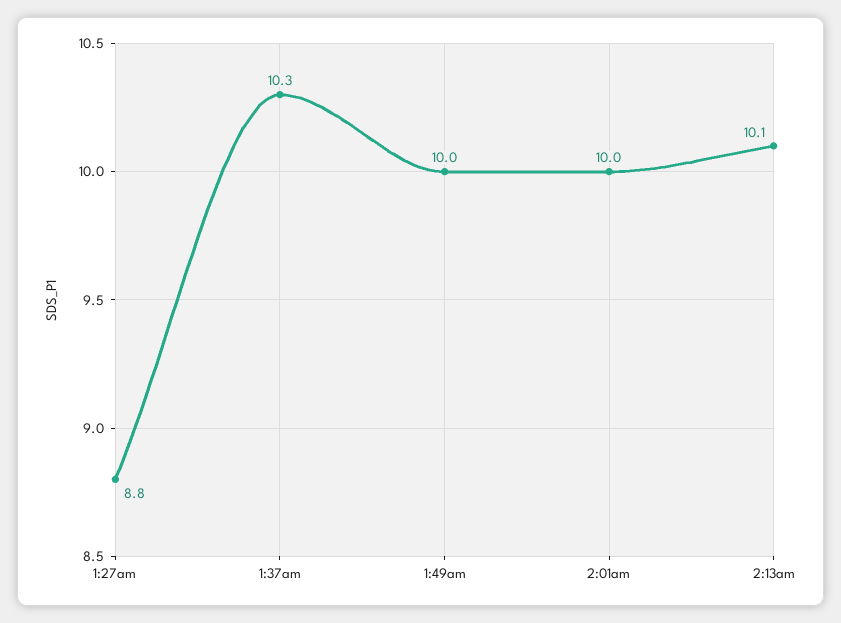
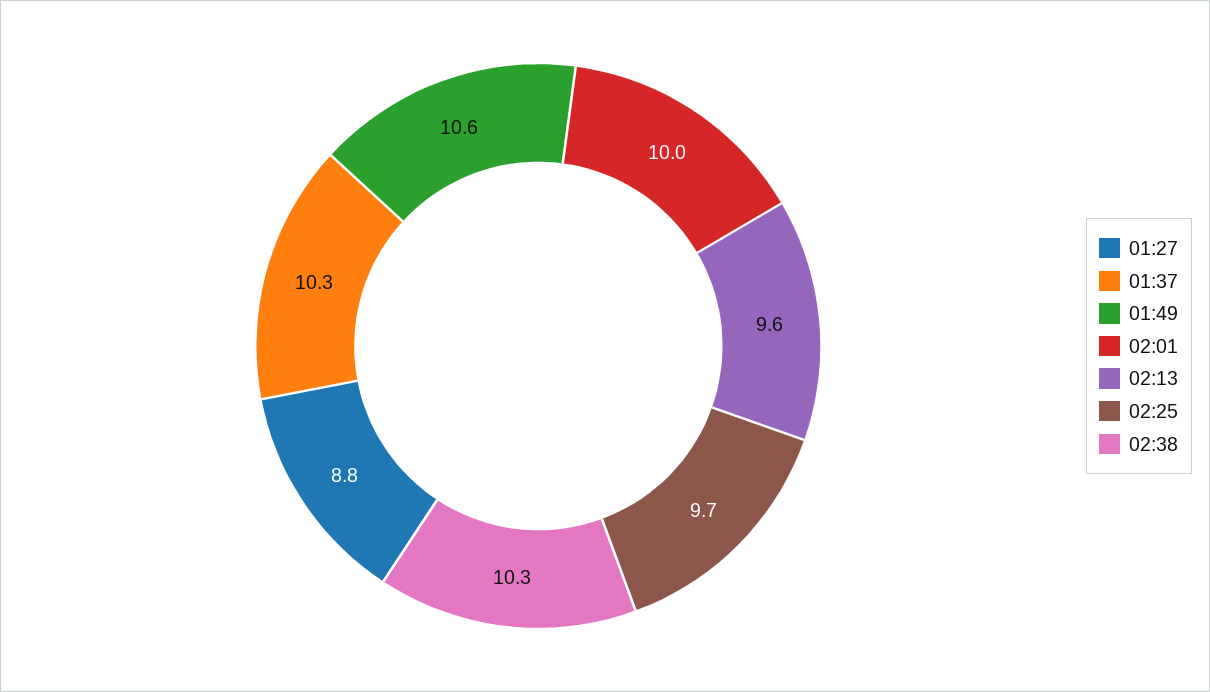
1:49am: 10 -> 10.6
2:13am: 10.1 -> 9.6
02:25: none -> 9.7
02:38: none -> 10.3

